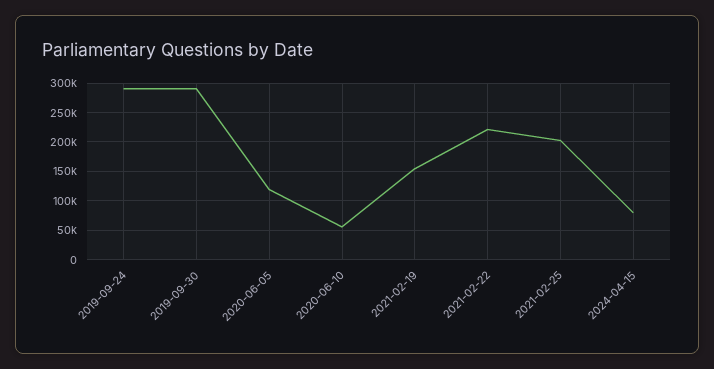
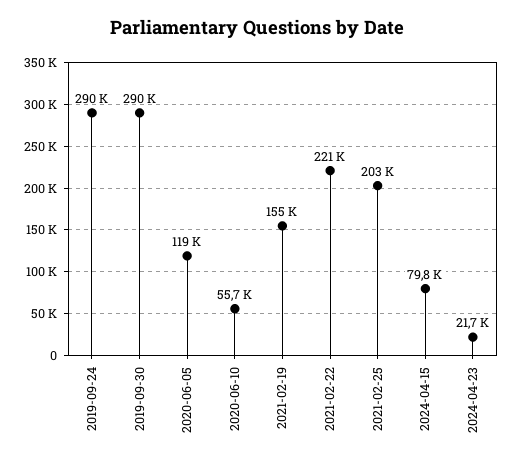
2024-04-23: none -> 21700

